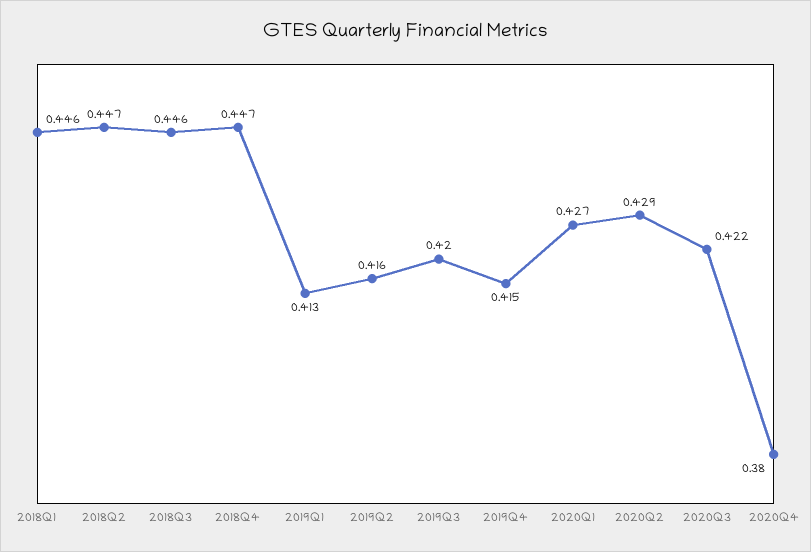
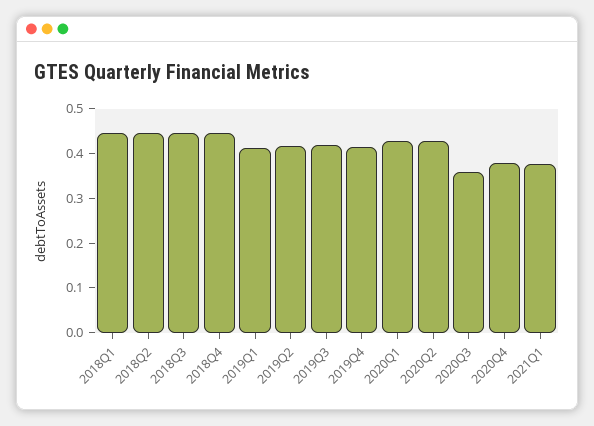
2020Q3: 0.422 -> 0.36
2021Q1: none -> 0.38

